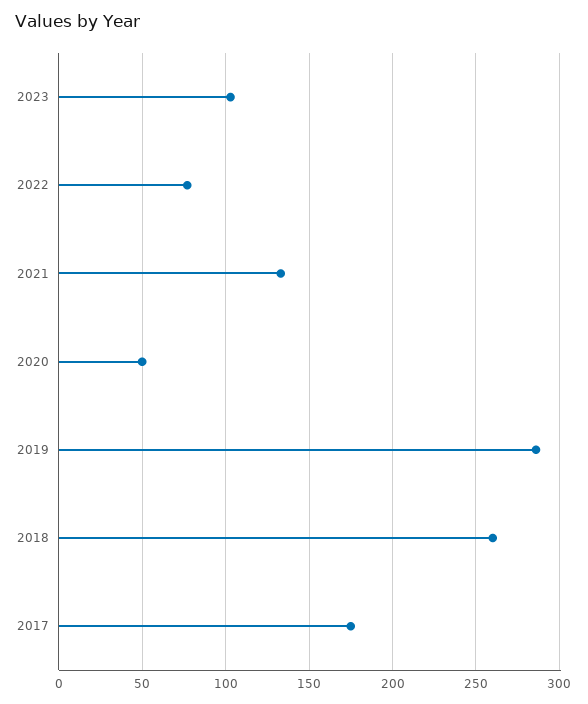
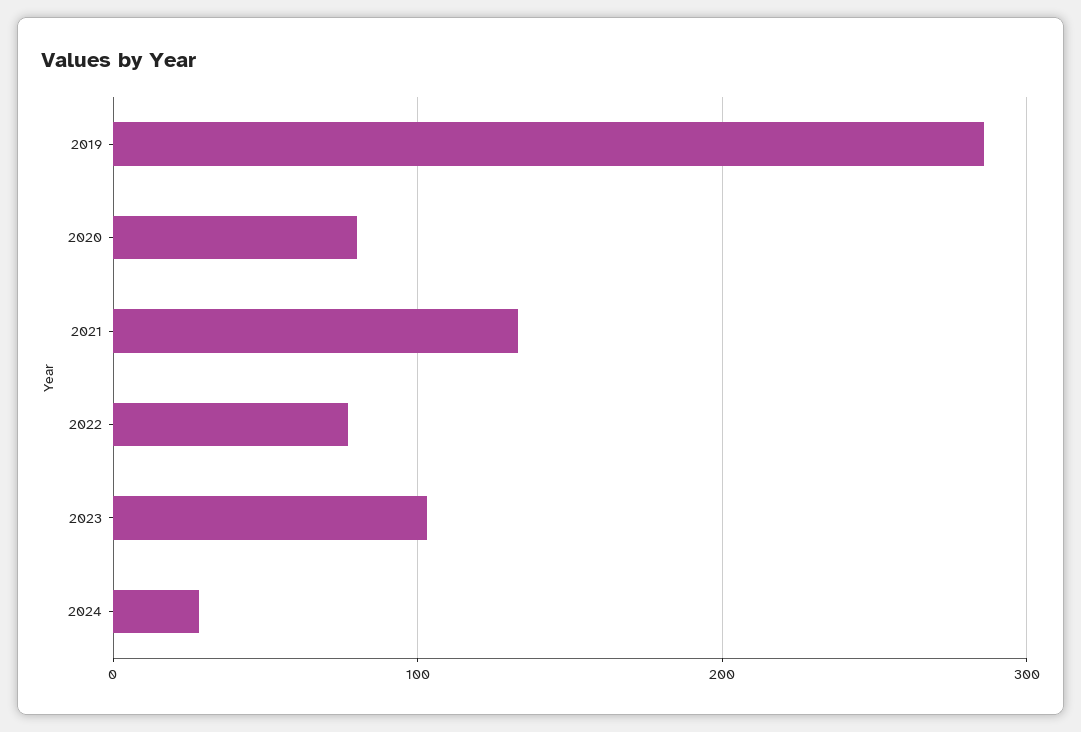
2020: 50 -> 80
2018: 260 -> none
2017: 175 -> none
2024: none -> 30

